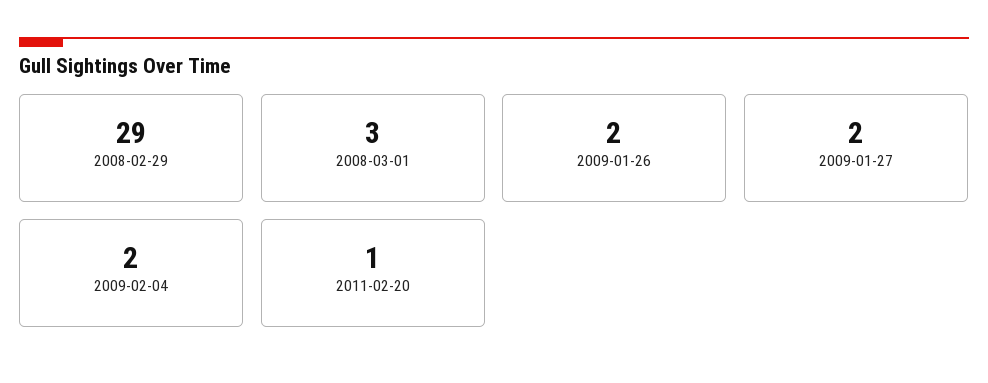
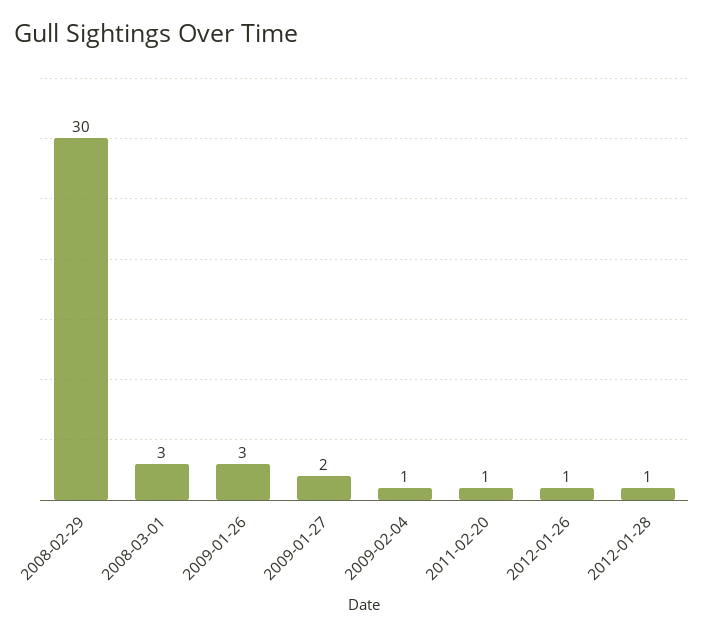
2008-02-29: 29 -> 30
2009-01-26: 2 -> 3
2009-02-04: 2 -> 1
2012-01-26: none -> 1
2012-01-28: none -> 1

